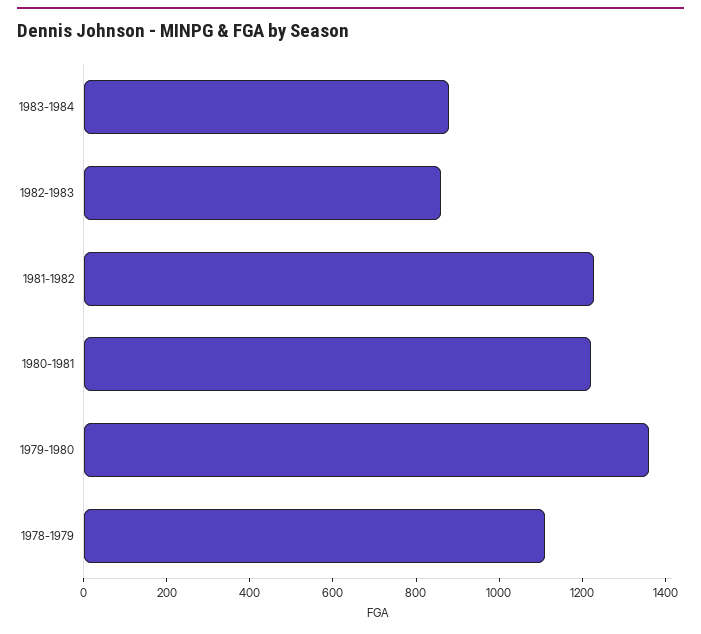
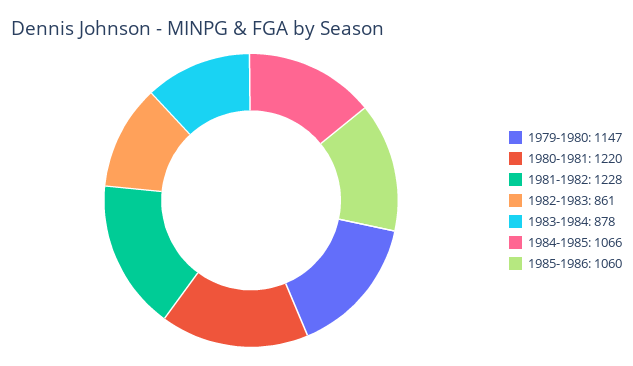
1979-1980: 1350 -> 1147
1978-1979: 1100 -> none
1984-1985: none -> 1066
1985-1986: none -> 1060

